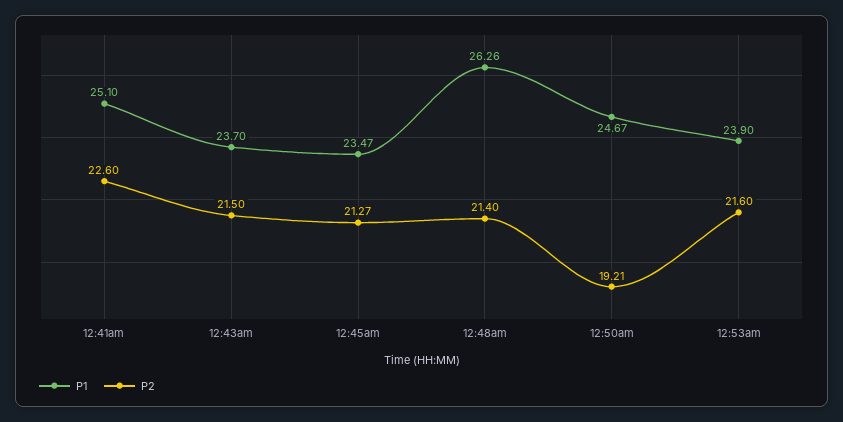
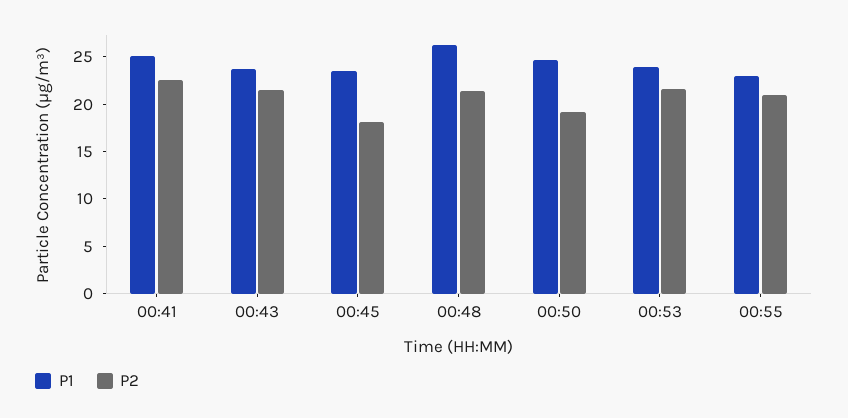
P2, 12:45am: 21.27 -> 18
P1, 00:55: none -> 23
P2, 00:55: none -> 21

